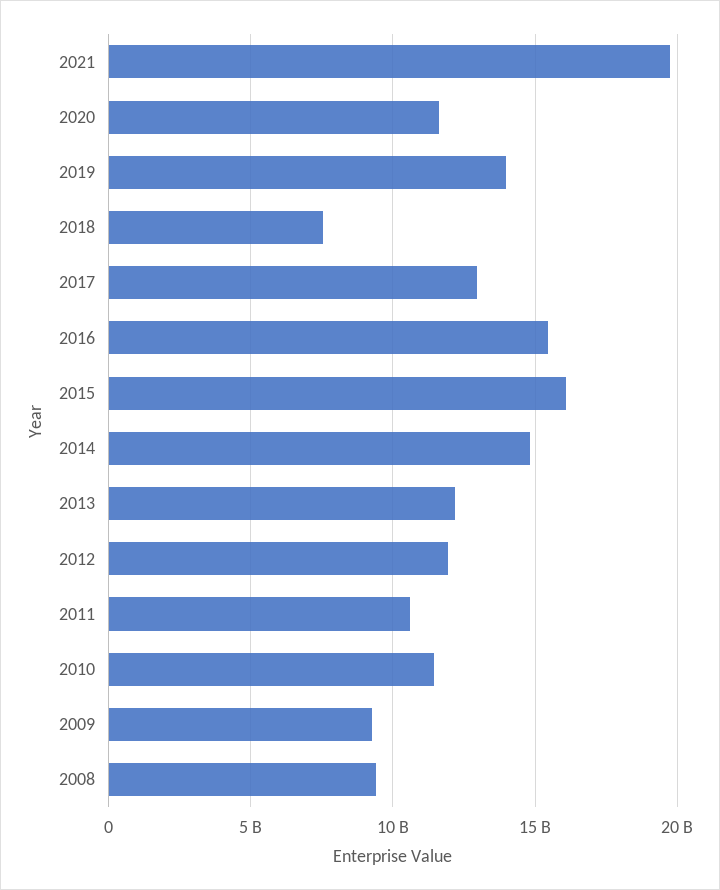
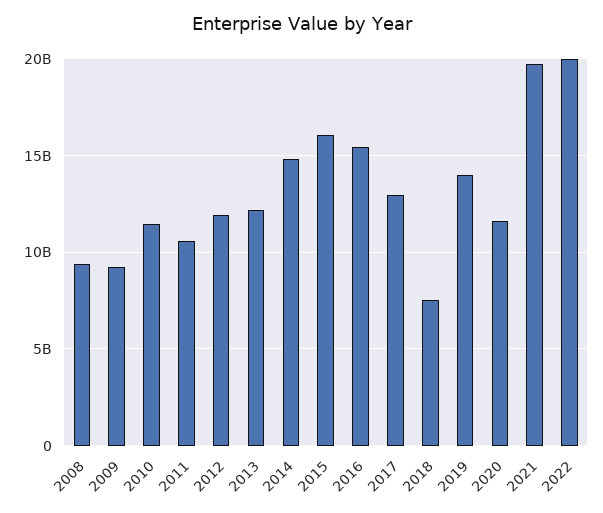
2022: none -> 20000000000

